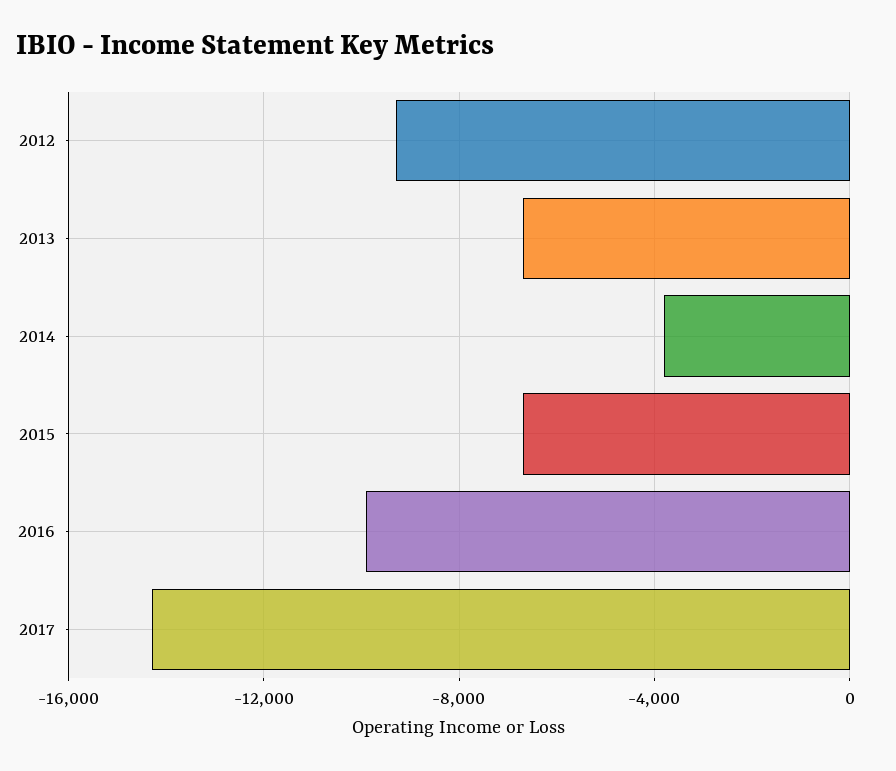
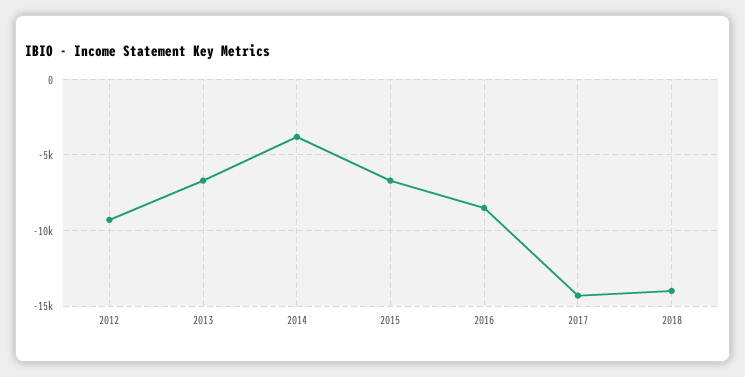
2016: -10000 -> -8500
2018: none -> -14000

